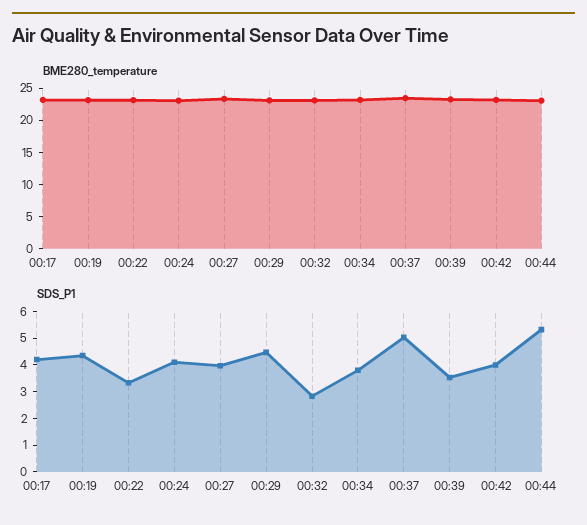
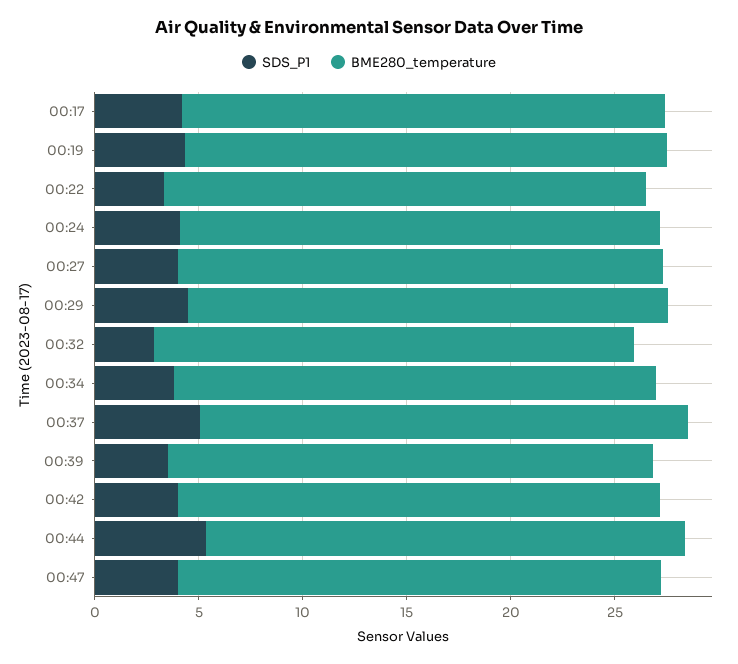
SDS_P1, 00:47: none -> 4
BME280_temperature, 00:47: none -> 23

